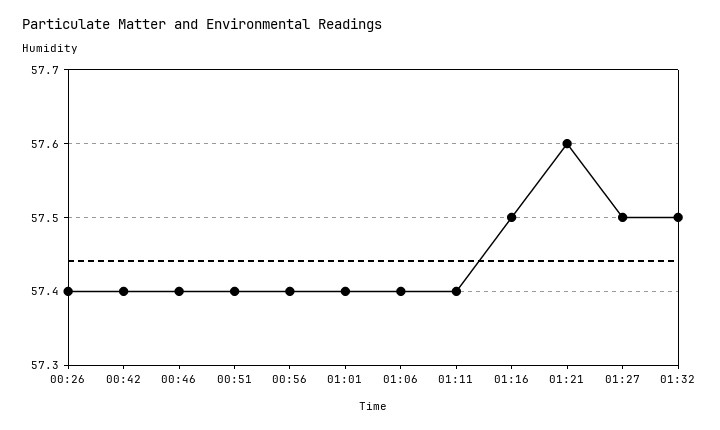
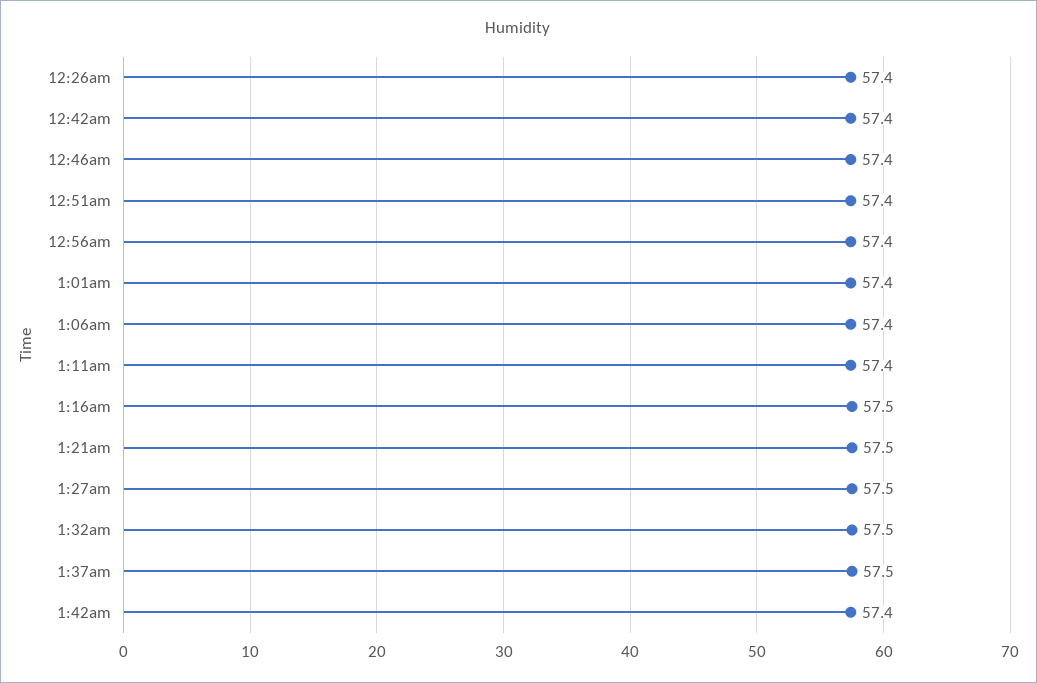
01:21: 57.6 -> 57.5
1:37am: none -> 57.5
1:42am: none -> 57.4

